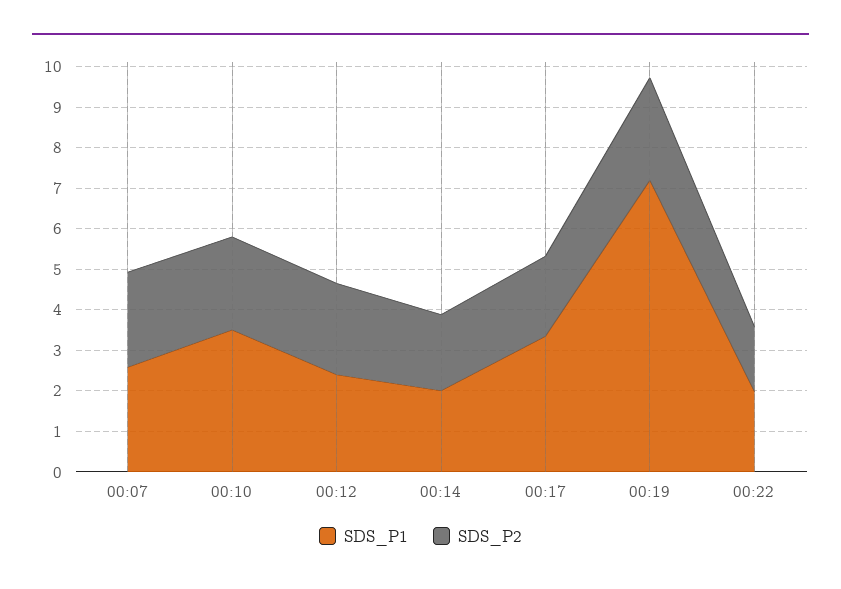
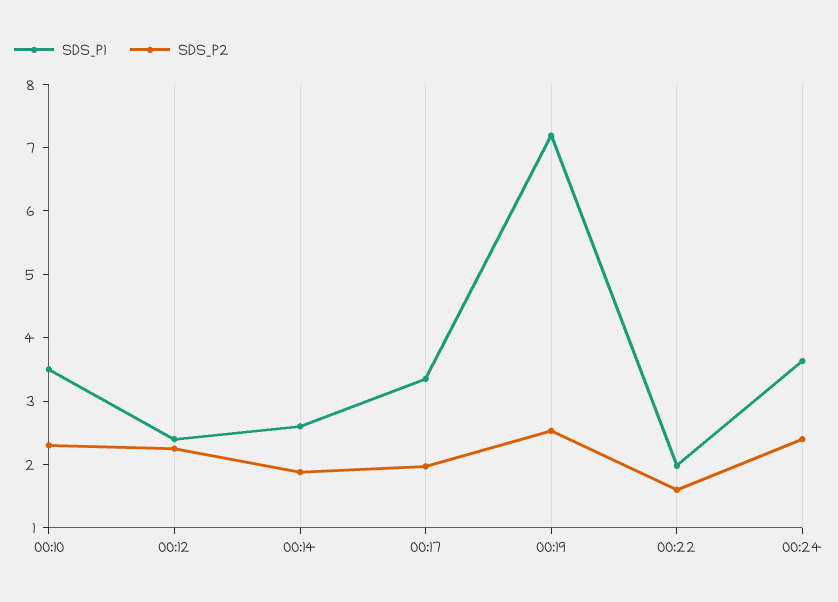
SDS_P1, 00:07: 2.6 -> none
SDS_P2, 00:07: 2.4 -> none
SDS_P1, 00:14: 2 -> 2.6
SDS_P1, 00:24: none -> 3.6
SDS_P2, 00:24: none -> 2.4

